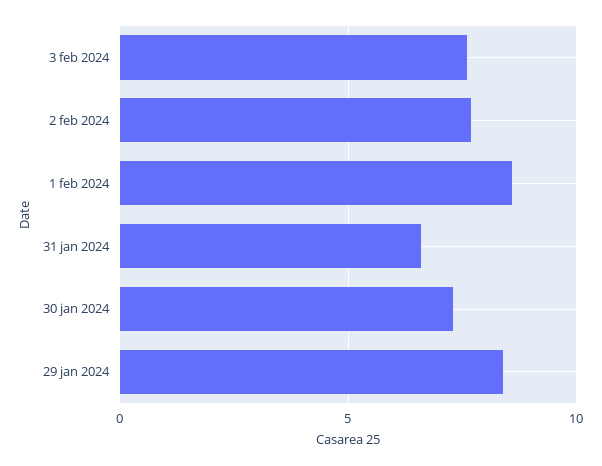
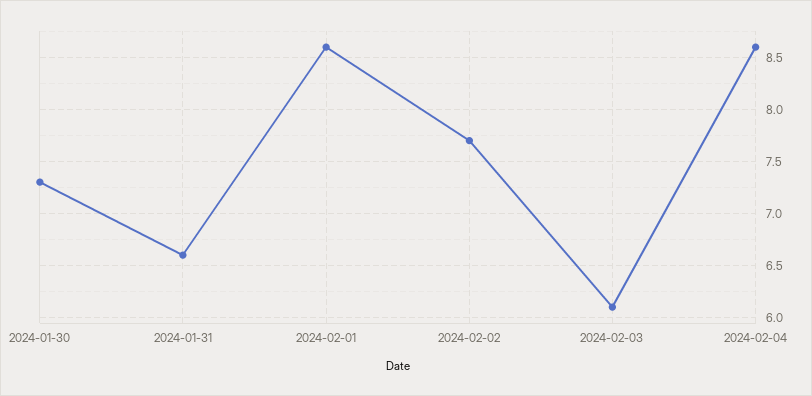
3 feb 2024: 7.5 -> 6.1
29 jan 2024: 8.5 -> none
2024-02-04: none -> 8.6

